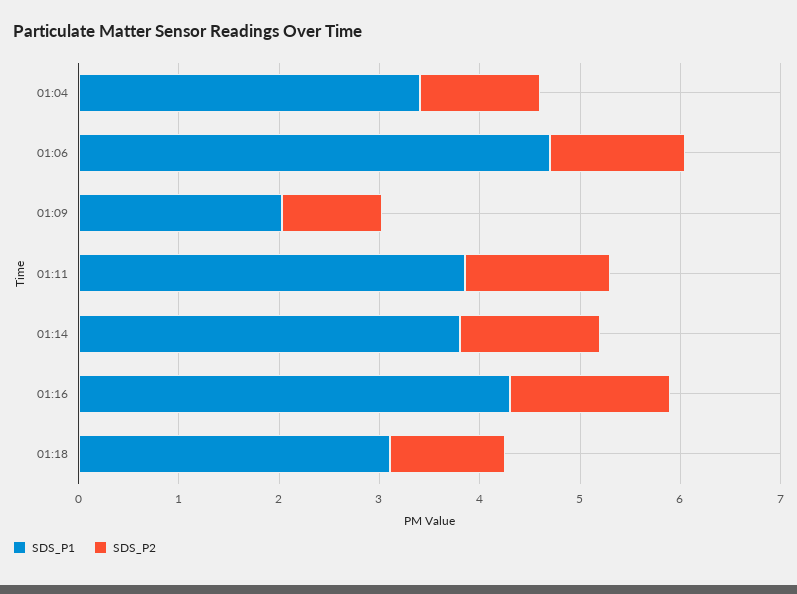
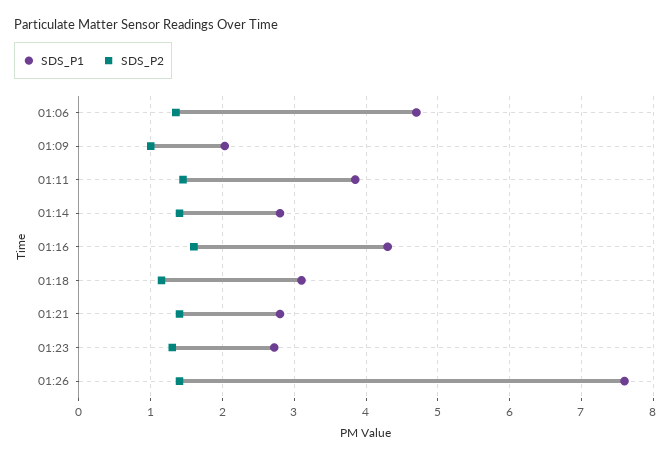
SDS_P1, 01:04: 3.4 -> none
SDS_P2, 01:04: 1.2 -> none
SDS_P1, 01:14: 3.8 -> 2.8
SDS_P1, 01:21: none -> 2.8
SDS_P2, 01:21: none -> 1.4
SDS_P1, 01:23: none -> 2.7
SDS_P2, 01:23: none -> 1.3
SDS_P1, 01:26: none -> 7.6
SDS_P2, 01:26: none -> 1.4

